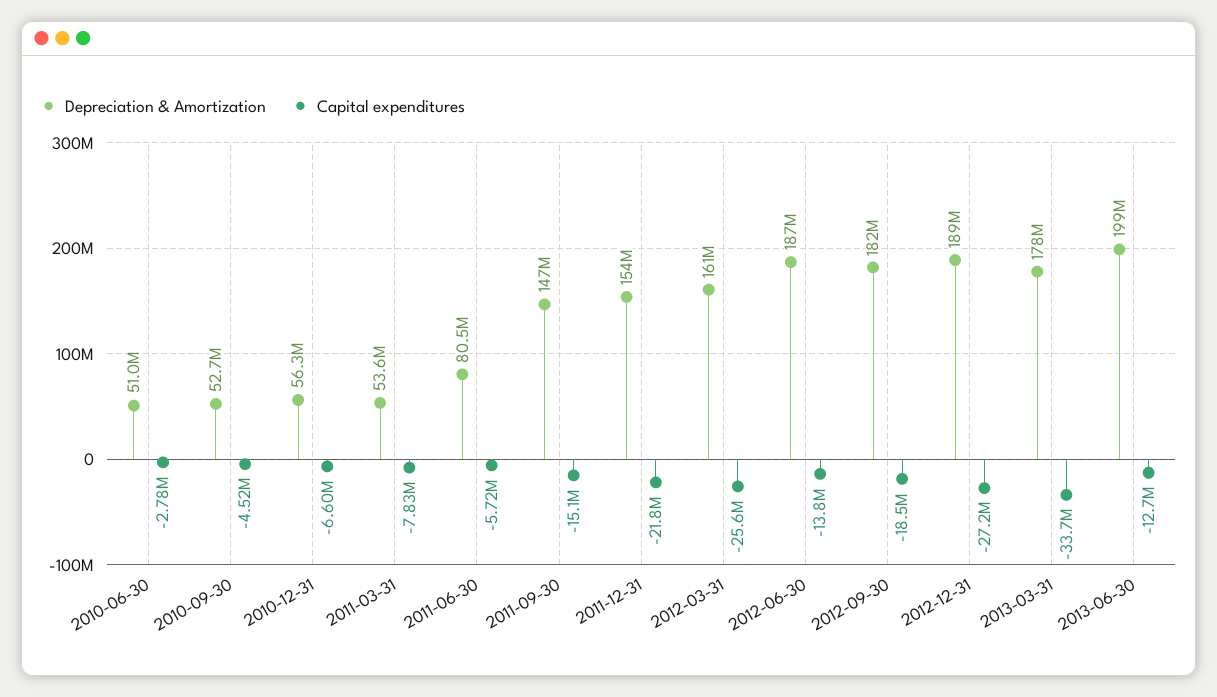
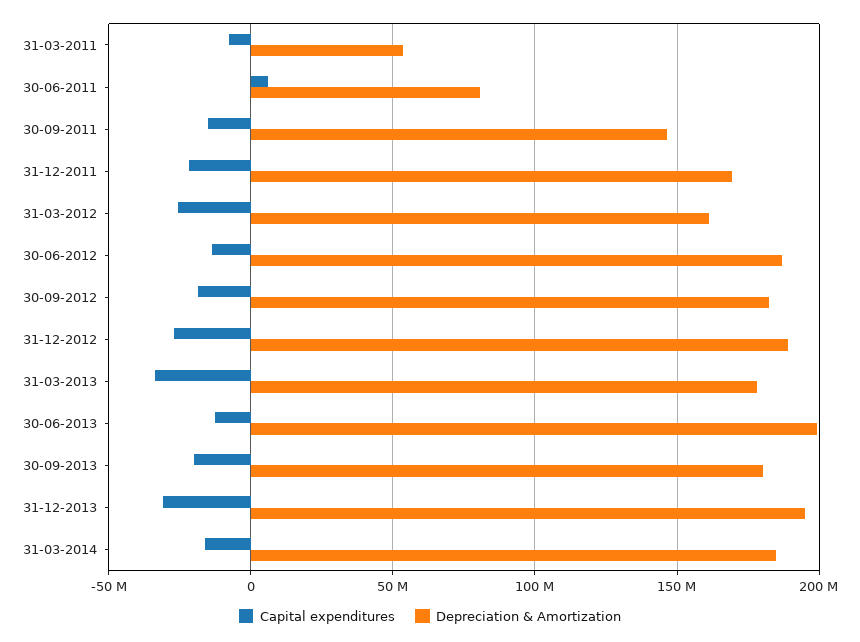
Depreciation & Amortization, 2010-06-30: 51000000 -> none
Capital expenditures, 2010-06-30: -2780000 -> none
Depreciation & Amortization, 2010-09-30: 52700000 -> none
Capital expenditures, 2010-09-30: -4520000 -> none
Depreciation & Amortization, 2010-12-31: 56300000 -> none
Capital expenditures, 2010-12-31: -6600000 -> none
Capital expenditures, 2011-06-30: -5720000 -> 5000000
Depreciation & Amortization, 2011-12-31: 154000000 -> 170000000
Capital expenditures, 30-09-2013: none -> -20000000
Depreciation & Amortization, 30-09-2013: none -> 180000000
Capital expenditures, 31-12-2013: none -> -30000000
Depreciation & Amortization, 31-12-2013: none -> 195000000
Capital expenditures, 31-03-2014: none -> -15000000
Depreciation & Amortization, 31-03-2014: none -> 185000000

